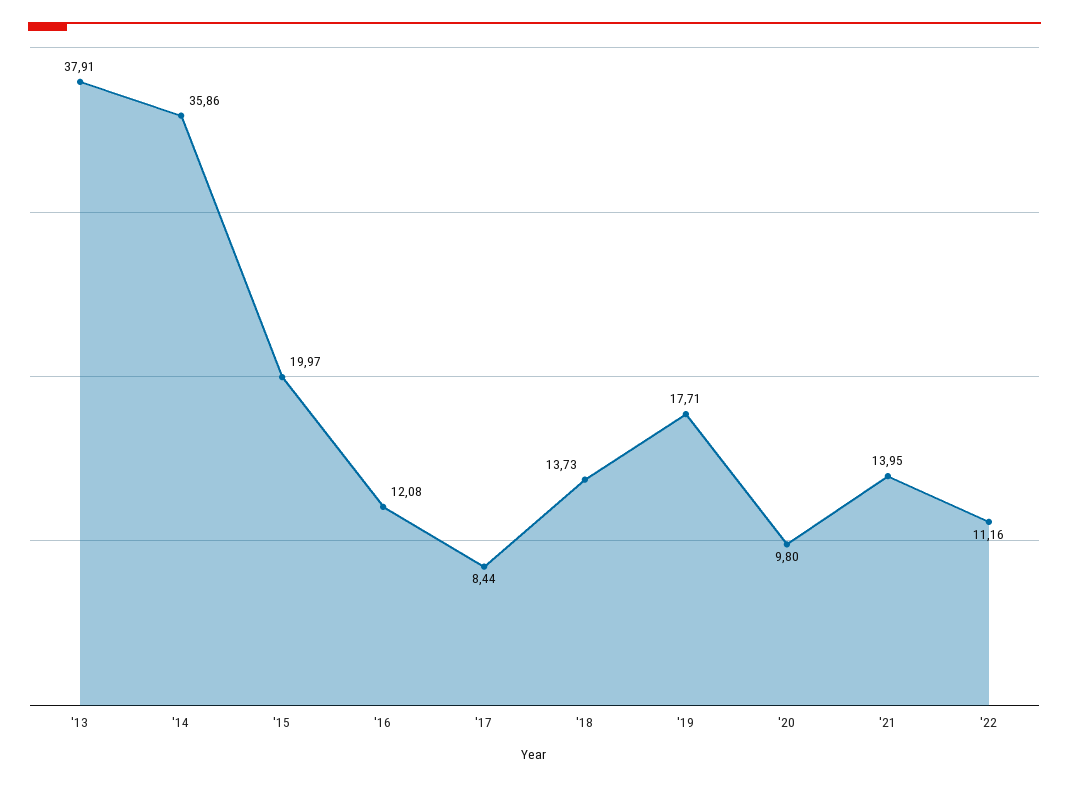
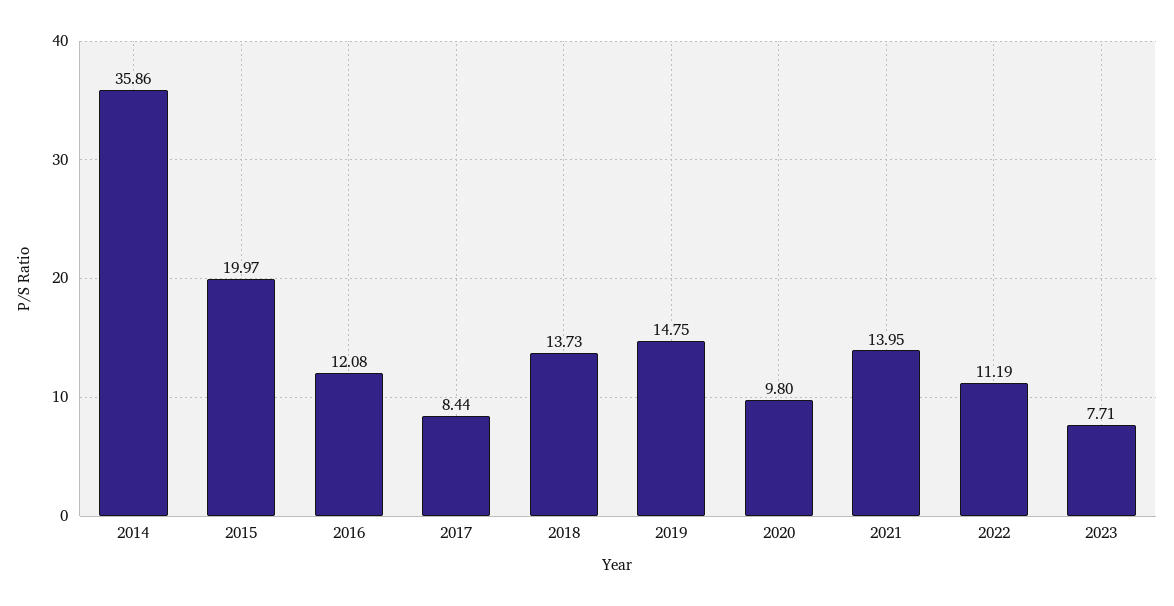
'13: 37.91 -> none
'19: 17.71 -> 14.75
'22: 11.16 -> 11.19
2023: none -> 7.71

